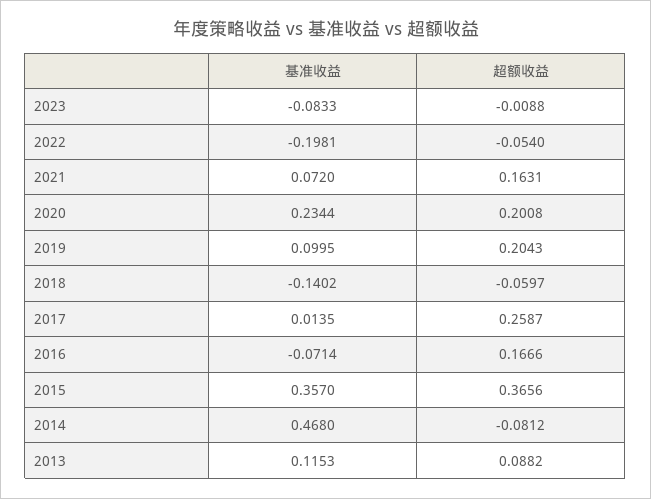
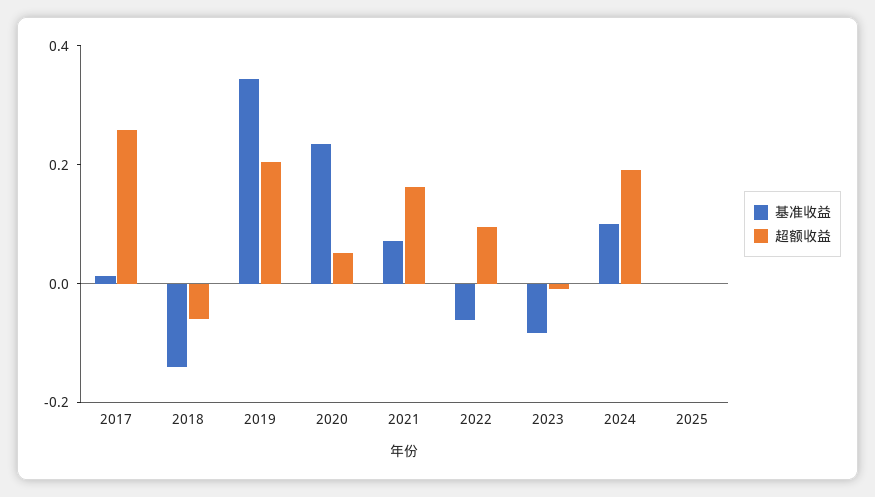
基准收益, 2022: -0.1981 -> -0.05
超额收益, 2022: -0.054 -> 0.1
超额收益, 2020: 0.2008 -> 0.05
基准收益, 2019: 0.0995 -> 0.35
基准收益, 2016: -0.0714 -> none
超额收益, 2016: 0.1666 -> none
基准收益, 2015: 0.357 -> none
超额收益, 2015: 0.3656 -> none
基准收益, 2014: 0.468 -> none
超额收益, 2014: -0.0812 -> none
基准收益, 2013: 0.1153 -> none
超额收益, 2013: 0.0882 -> none
基准收益, 2024: none -> 0.1
超额收益, 2024: none -> 0.2
基准收益, 2025: none -> 0
超额收益, 2025: none -> 0

